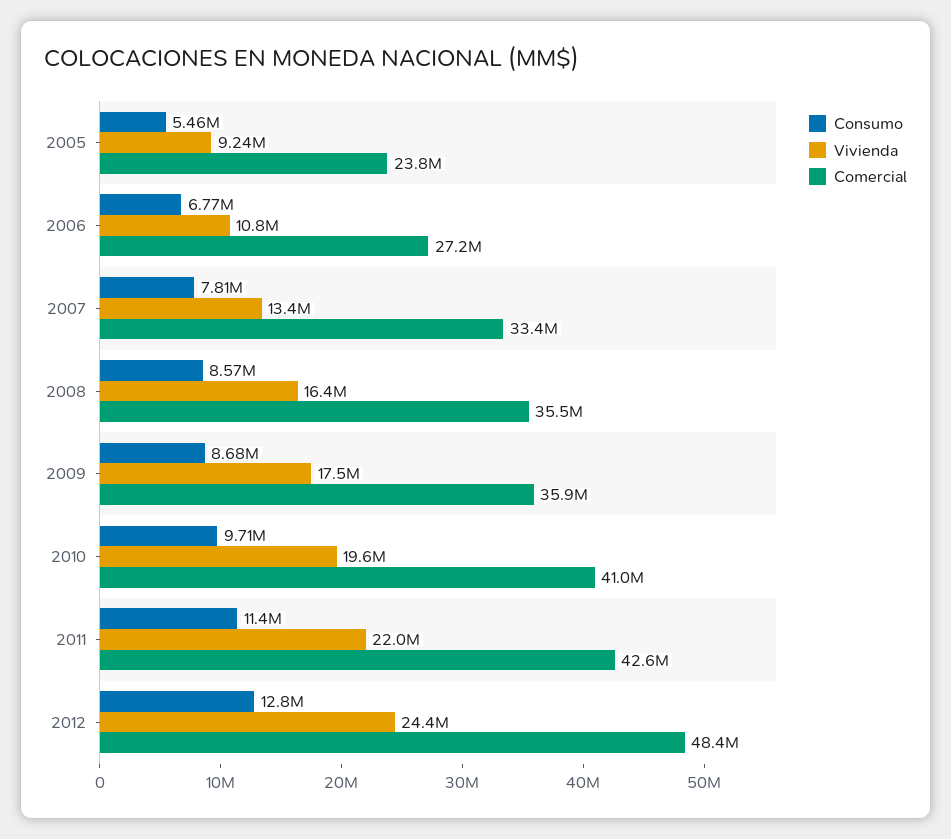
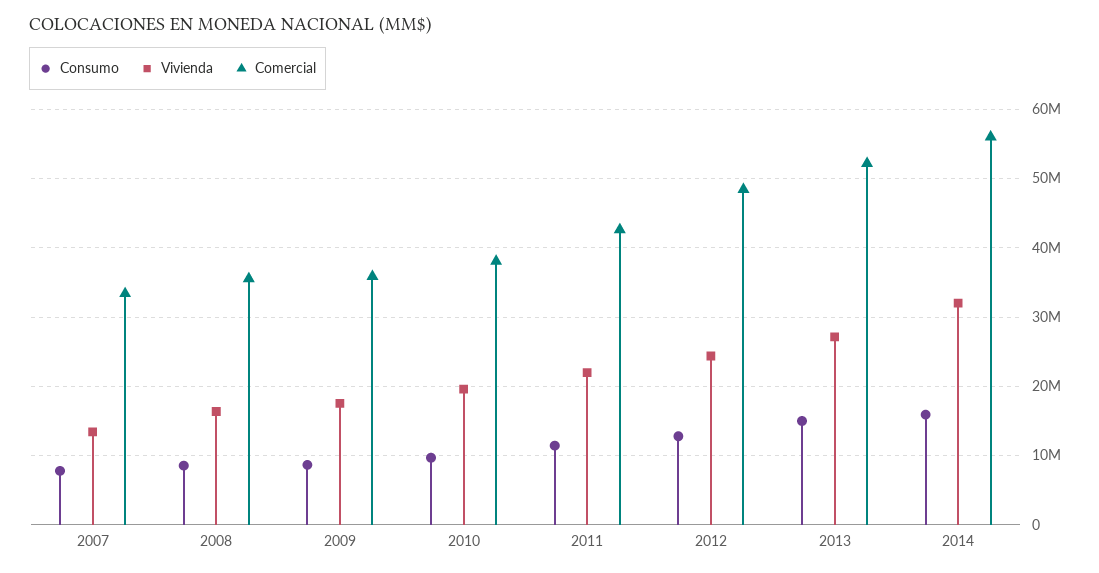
Consumo, 2005: 5460000 -> none
Vivienda, 2005: 9240000 -> none
Comercial, 2005: 23800000 -> none
Consumo, 2006: 6770000 -> none
Vivienda, 2006: 10800000 -> none
Comercial, 2006: 27200000 -> none
Comercial, 2010: 41000000 -> 38000000
Consumo, 2013: none -> 15000000
Vivienda, 2013: none -> 27000000
Comercial, 2013: none -> 52000000
Consumo, 2014: none -> 16000000
Vivienda, 2014: none -> 32000000
Comercial, 2014: none -> 56000000

